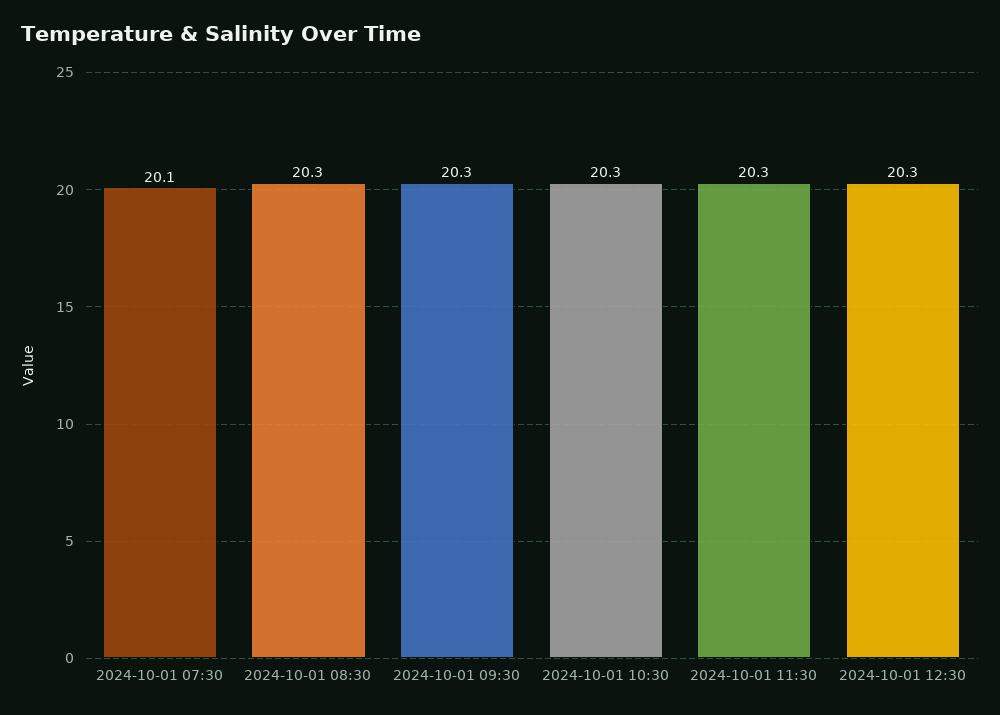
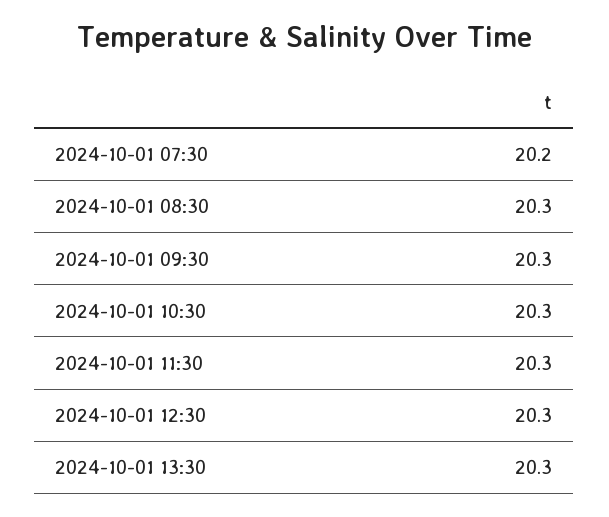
2024-10-01 07:30: 20.1 -> 20.2
2024-10-01 13:30: none -> 20.3

